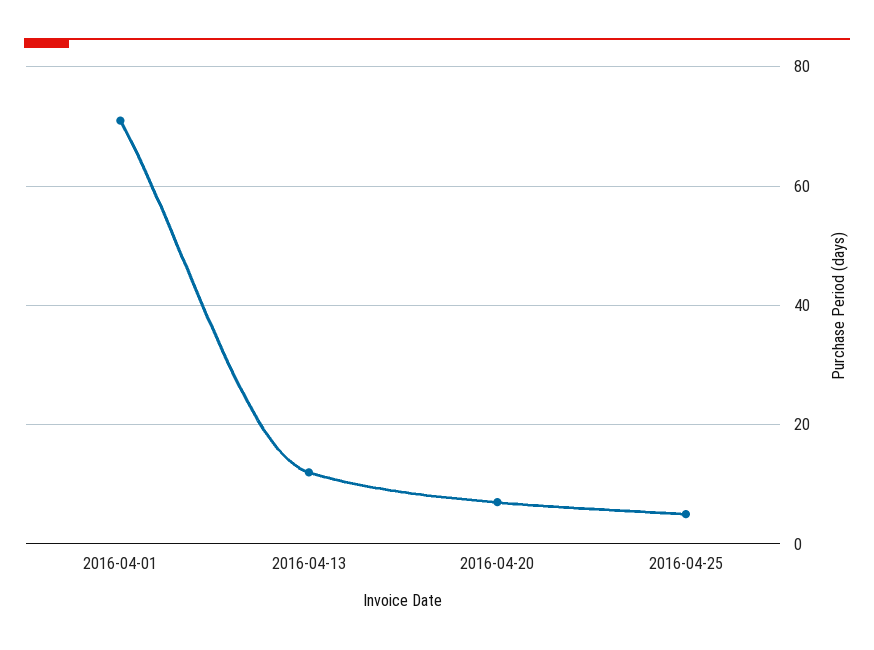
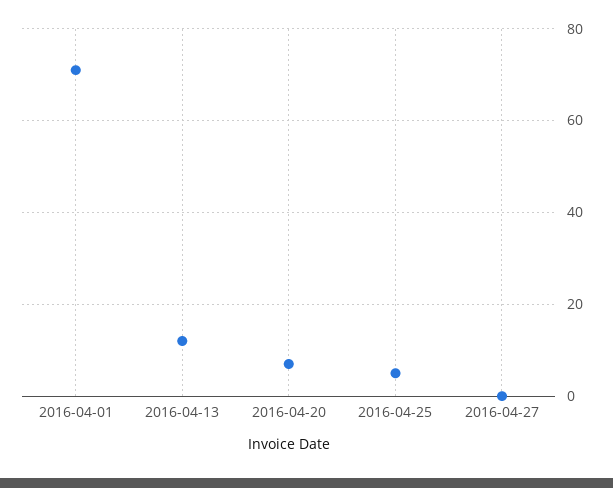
2016-04-27: none -> 0

